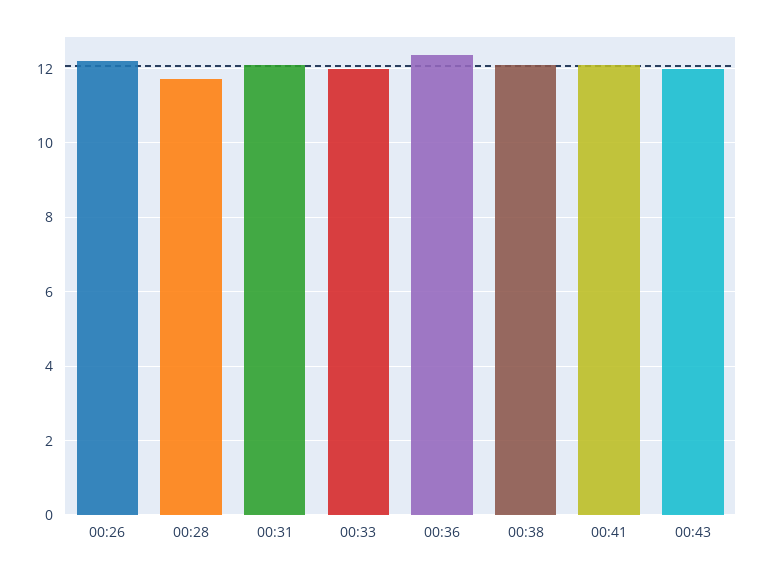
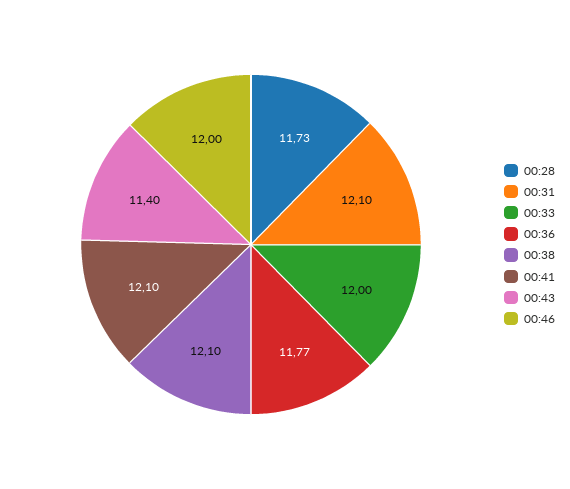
00:26: 12.2 -> none
00:36: 12.4 -> 11.77
00:43: 12 -> 11.4
00:46: none -> 12

